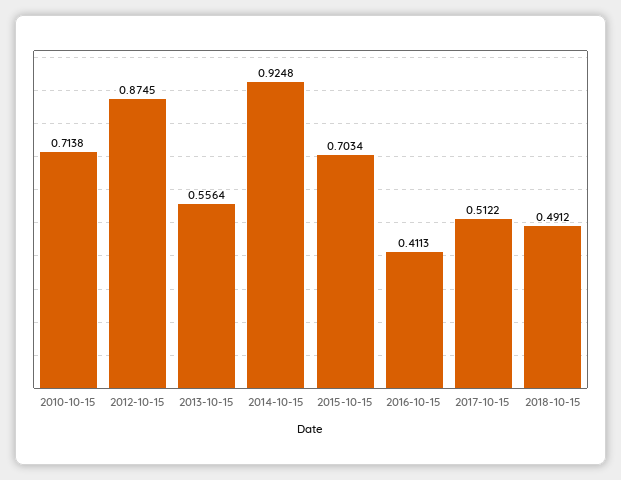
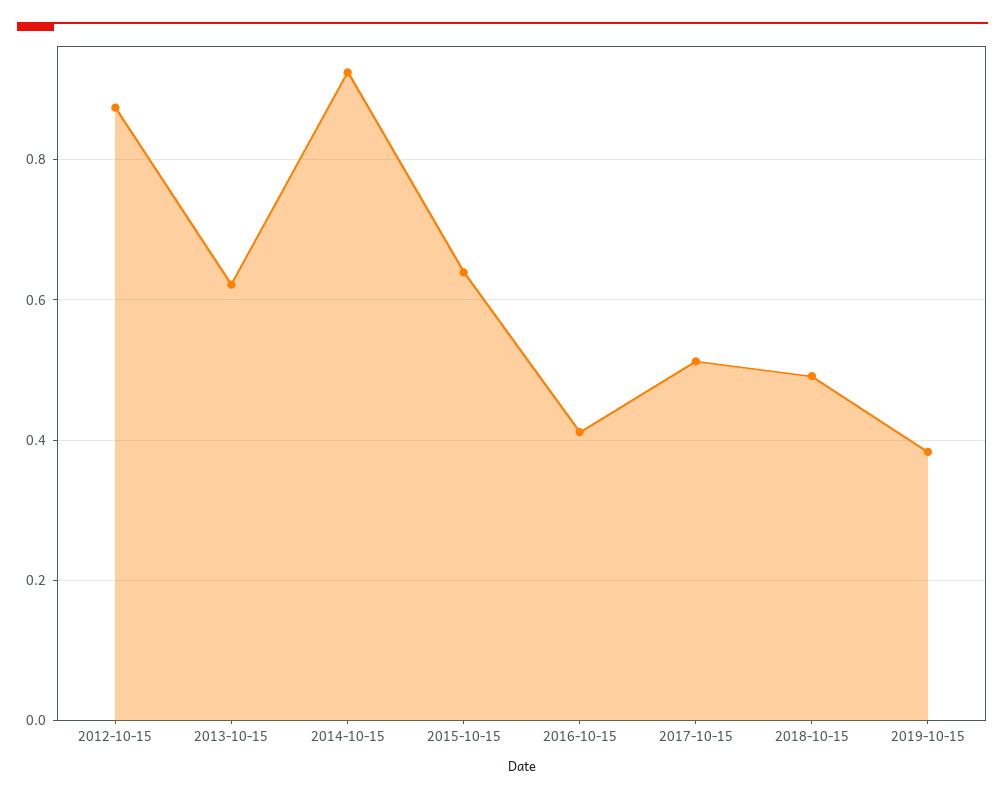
2010-10-15: 0.7138 -> none
2013-10-15: 0.5564 -> 0.62
2015-10-15: 0.7034 -> 0.64
2019-10-15: none -> 0.38

